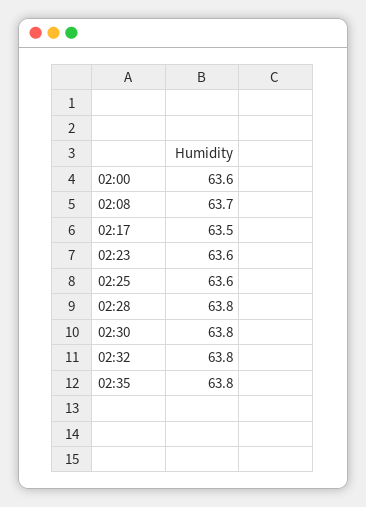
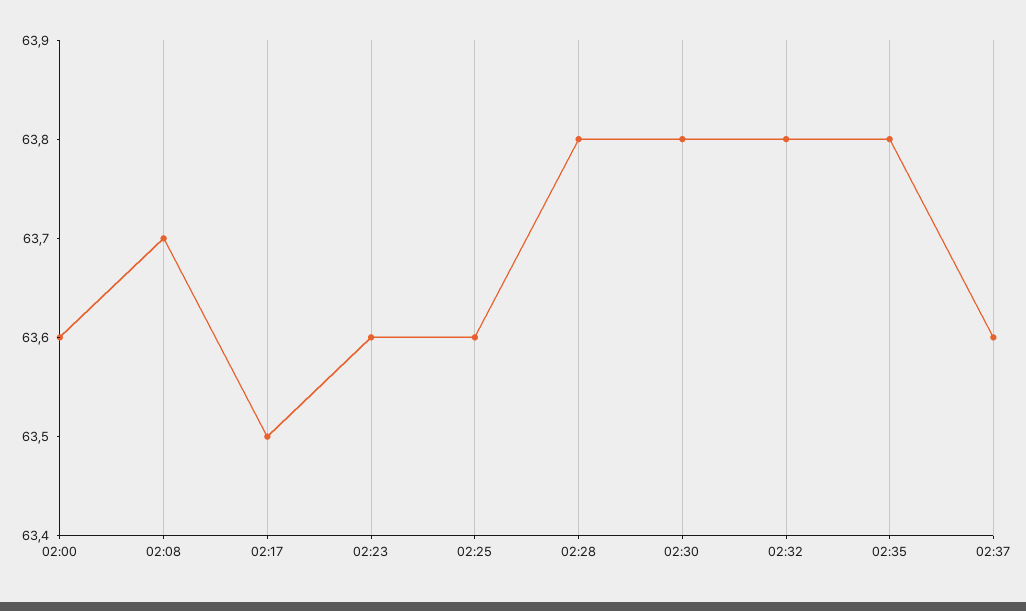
02:37: none -> 63.6

